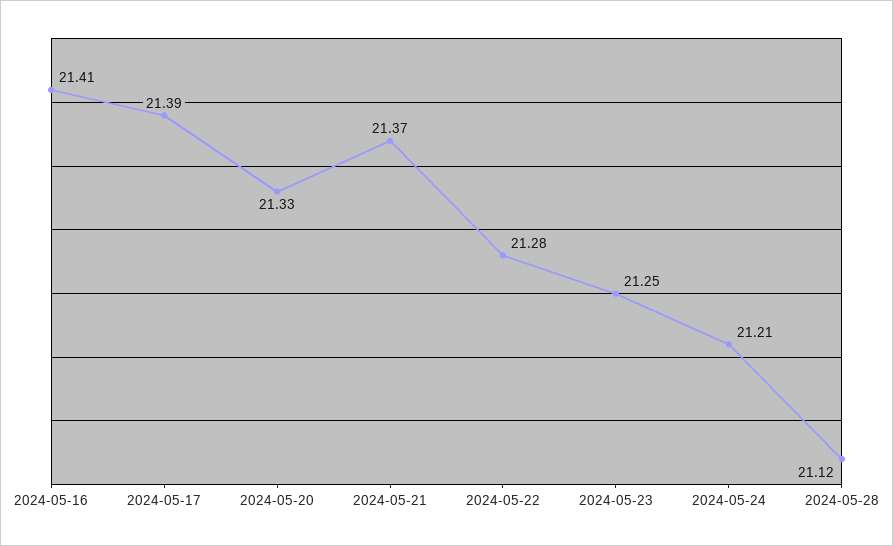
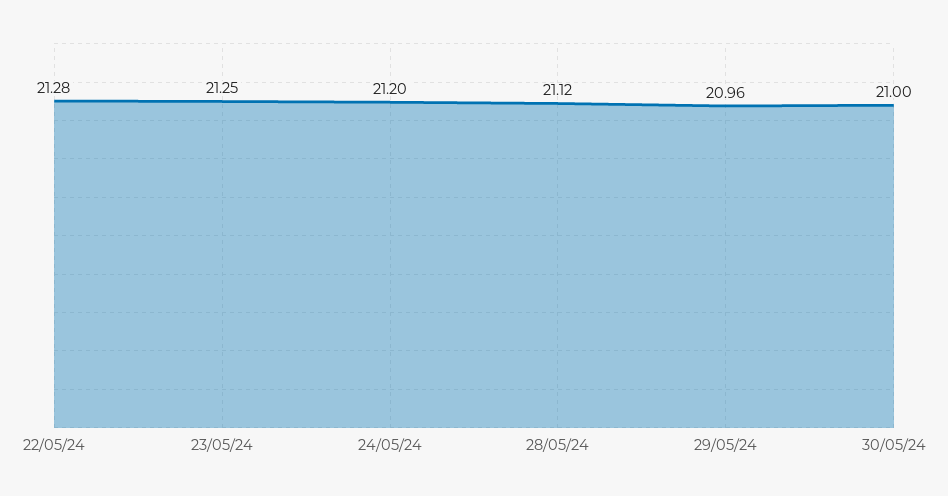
2024-05-16: 21.41 -> none
2024-05-17: 21.39 -> none
2024-05-20: 21.33 -> none
2024-05-21: 21.37 -> none
2024-05-24: 21.21 -> 21.2
29/05/24: none -> 20.96
30/05/24: none -> 21

